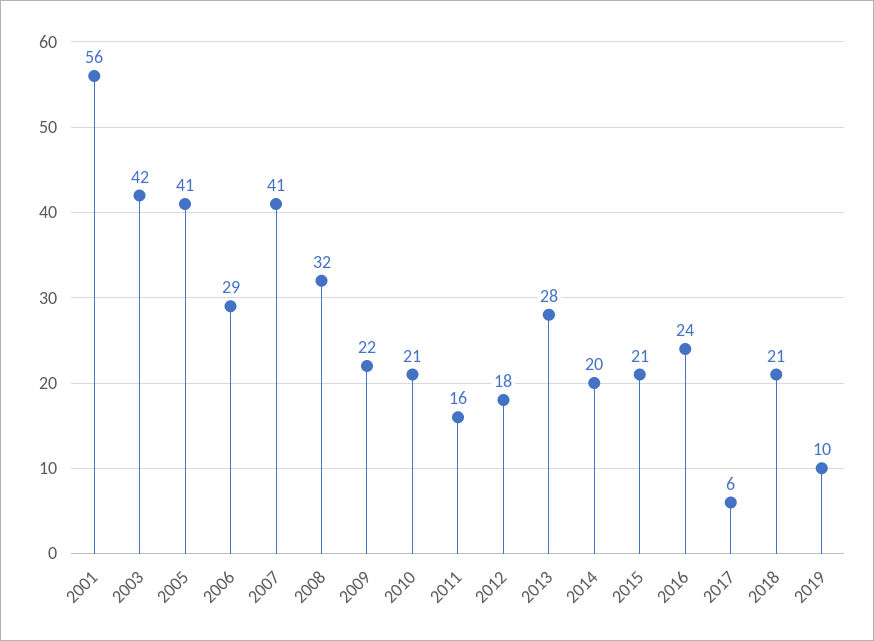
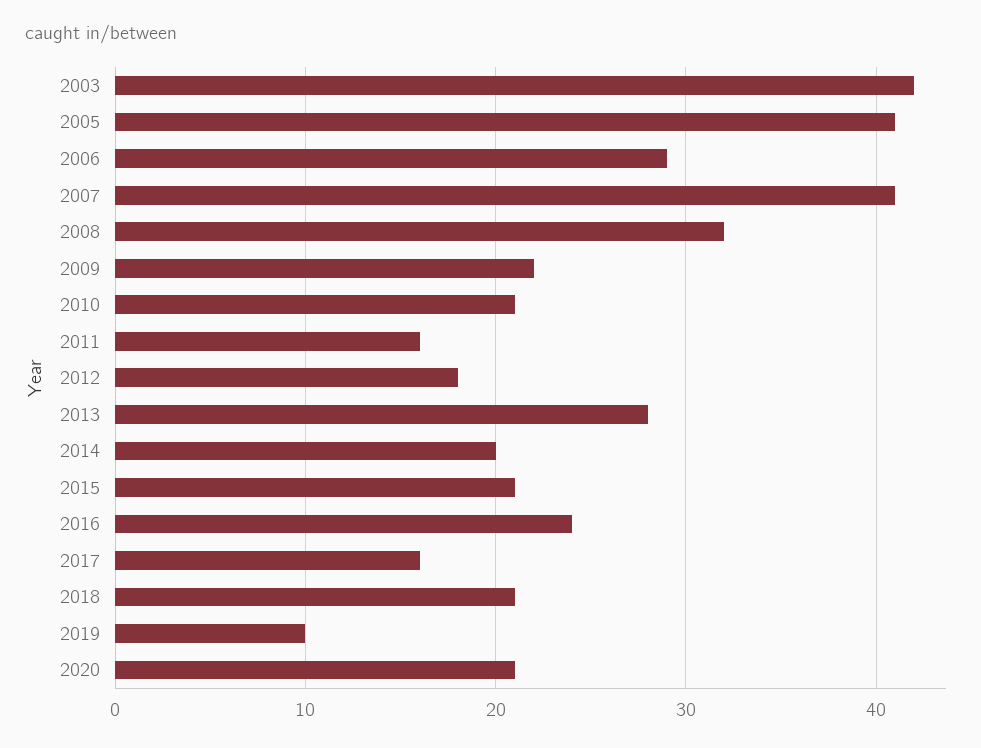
2001: 56 -> none
2017: 6 -> 16
2020: none -> 21

